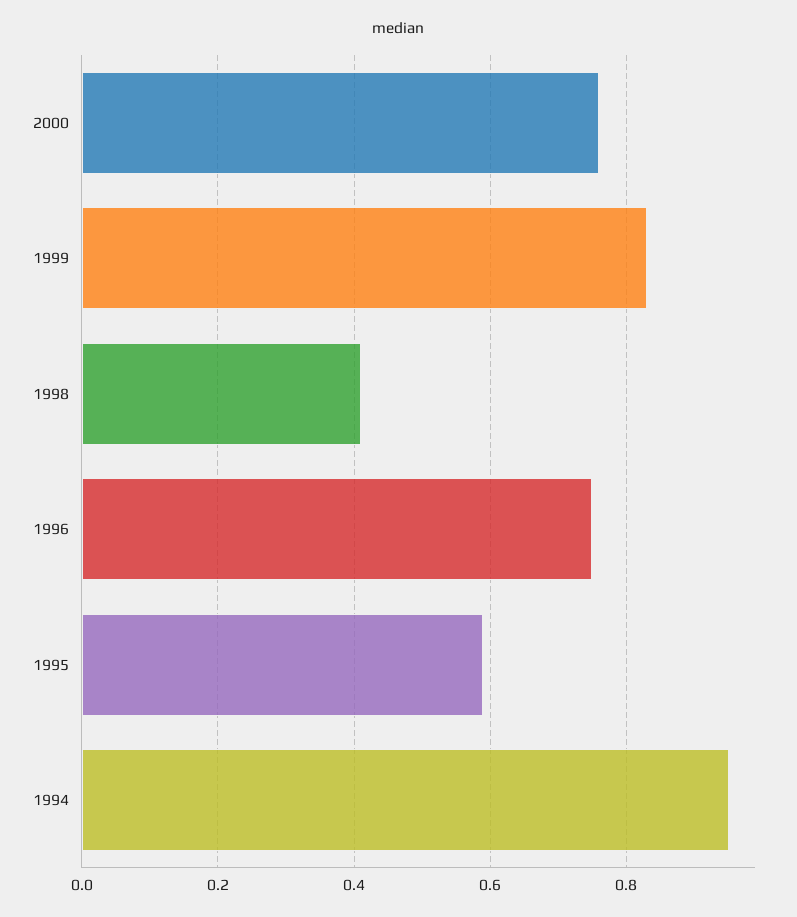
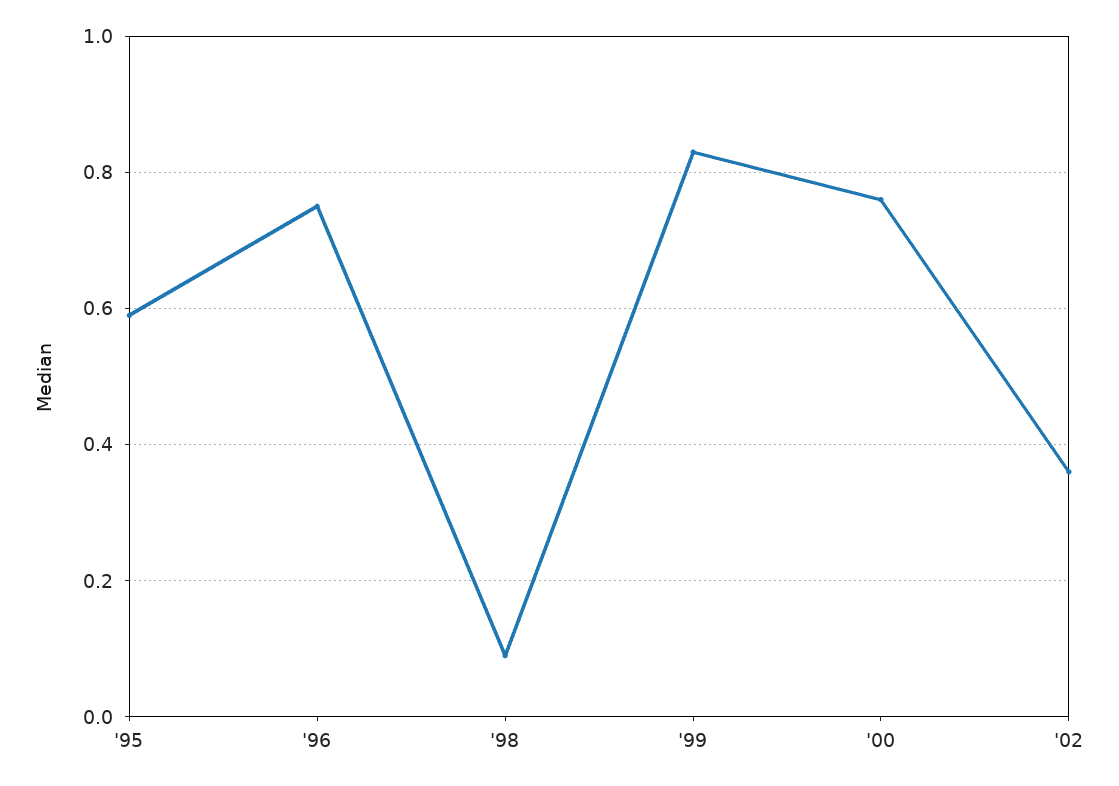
1998: 0.4 -> 0.1
1994: 0.95 -> none
'02: none -> 0.35

